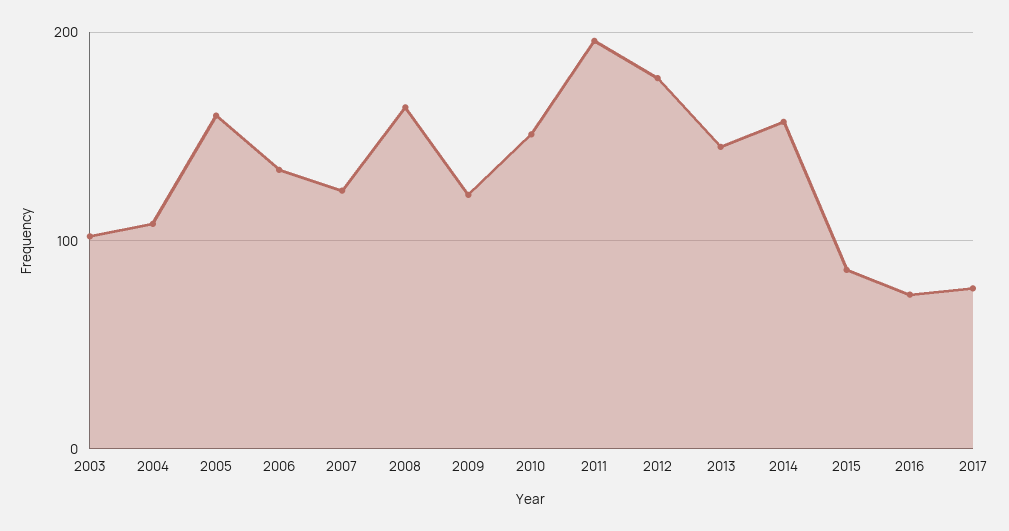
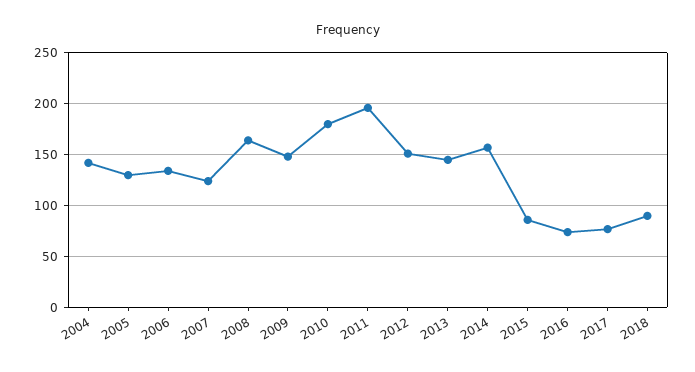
2003: 100 -> none
2004: 110 -> 140
2005: 160 -> 130
2009: 120 -> 150
2010: 150 -> 180
2012: 180 -> 150
2018: none -> 90

